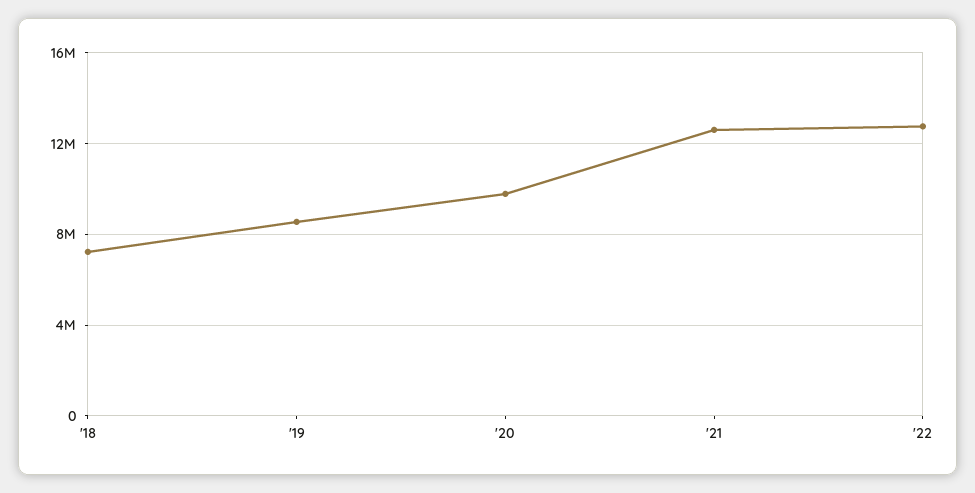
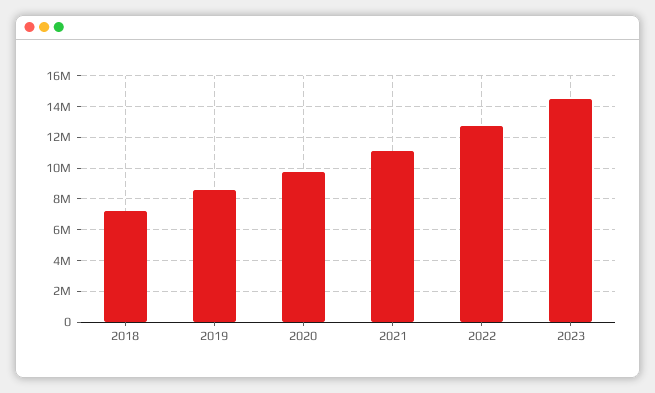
'21: 12500000 -> 11000000
2023: none -> 14500000

